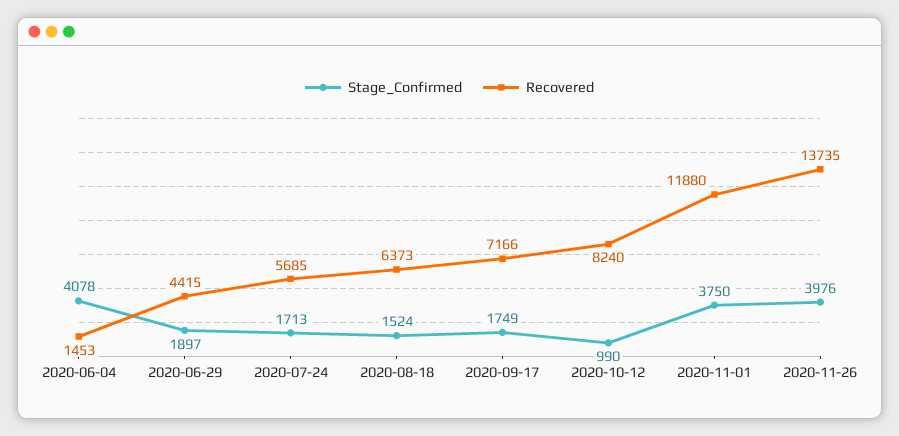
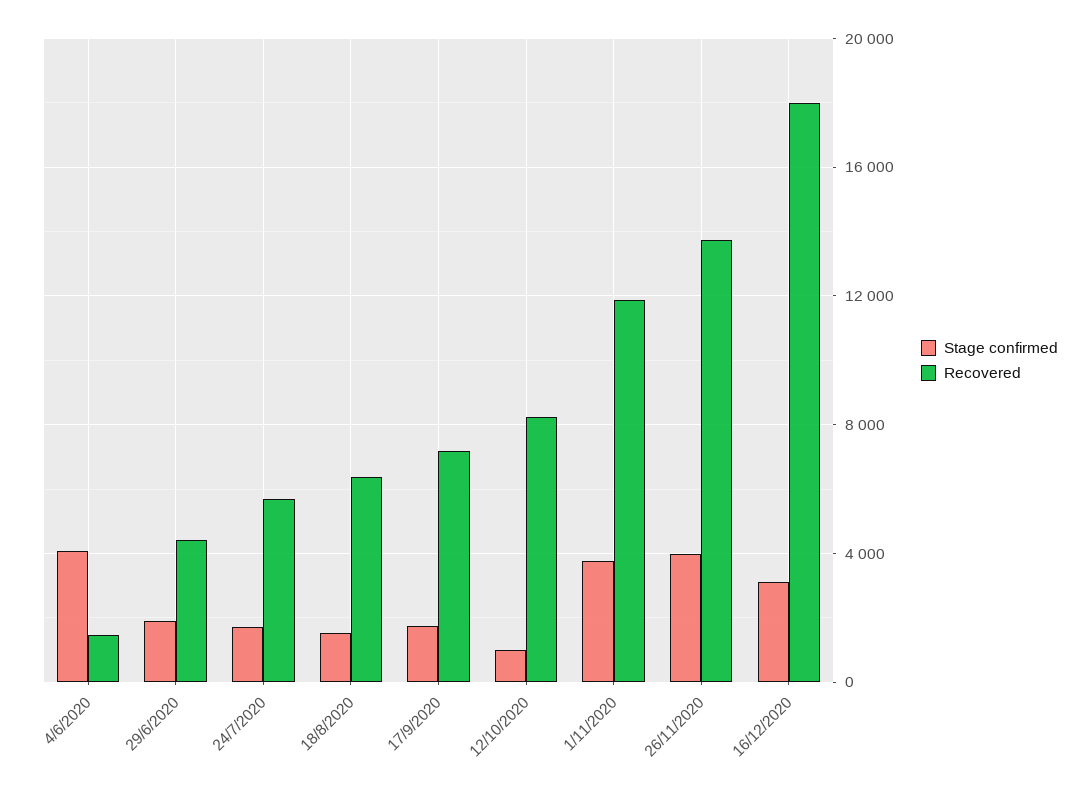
Stage_Confirmed, 16/12/2020: none -> 3000
Recovered, 16/12/2020: none -> 18000

